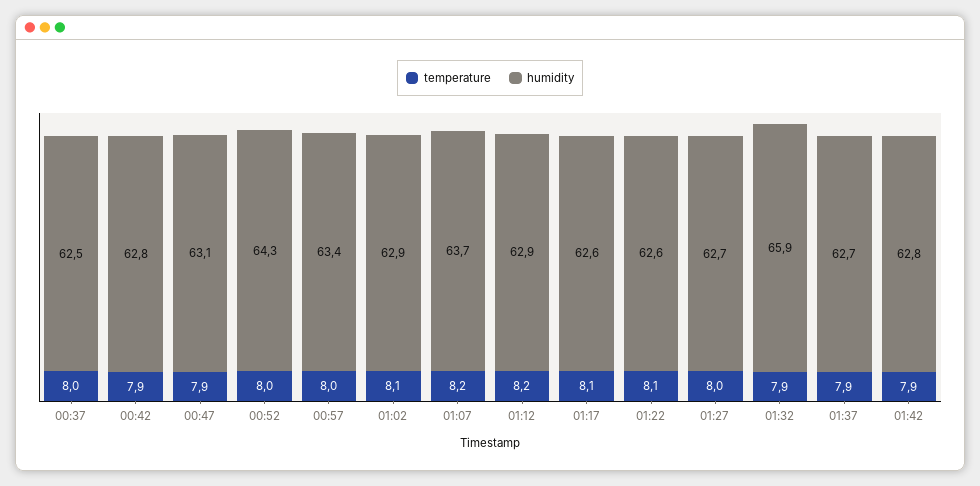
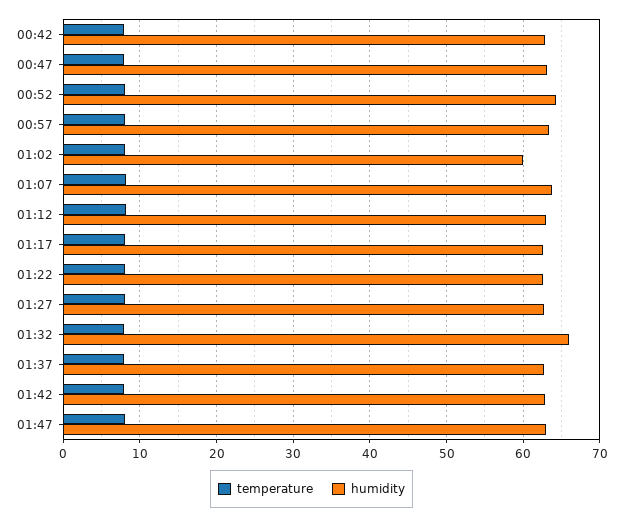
temperature, 00:37: 8 -> none
humidity, 00:37: 62.5 -> none
humidity, 01:02: 62.9 -> 60
temperature, 01:47: none -> 8
humidity, 01:47: none -> 63

